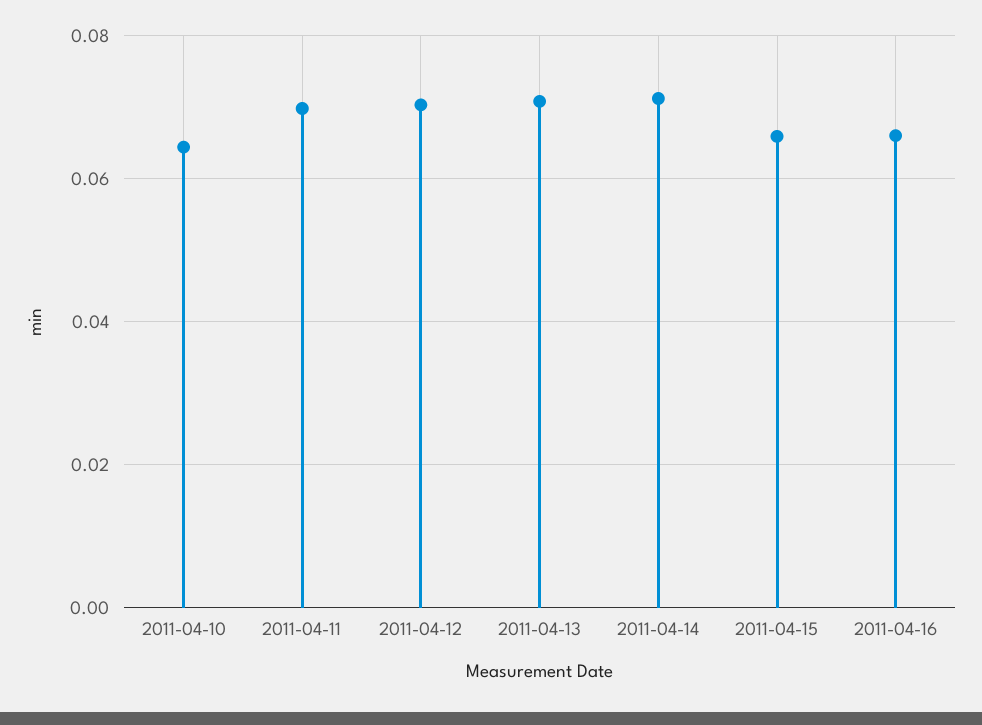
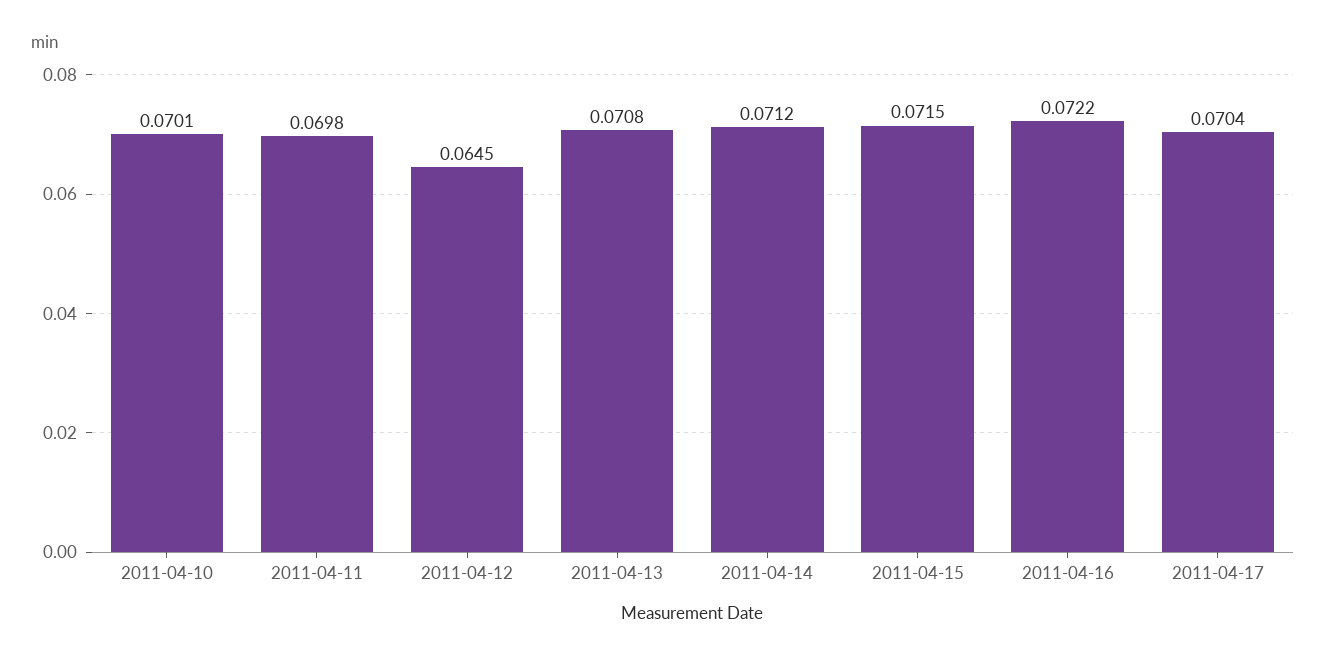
2011-04-10: 0.064 -> 0.0701
2011-04-12: 0.07 -> 0.0645
2011-04-15: 0.066 -> 0.0715
2011-04-16: 0.066 -> 0.0722
2011-04-17: none -> 0.0704

